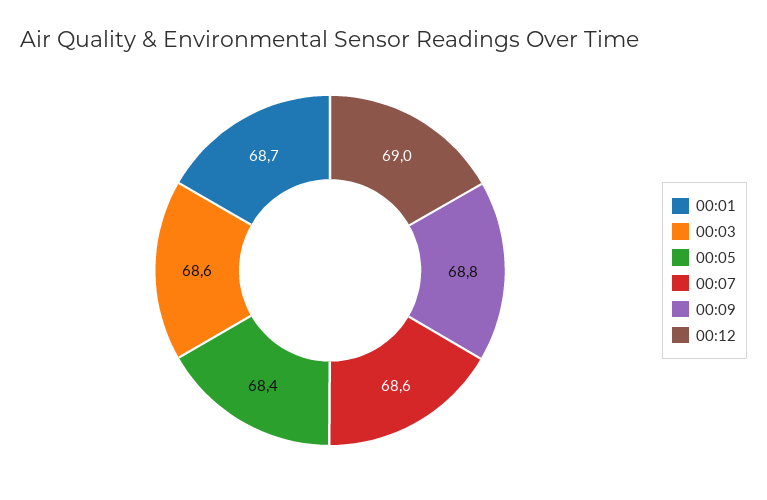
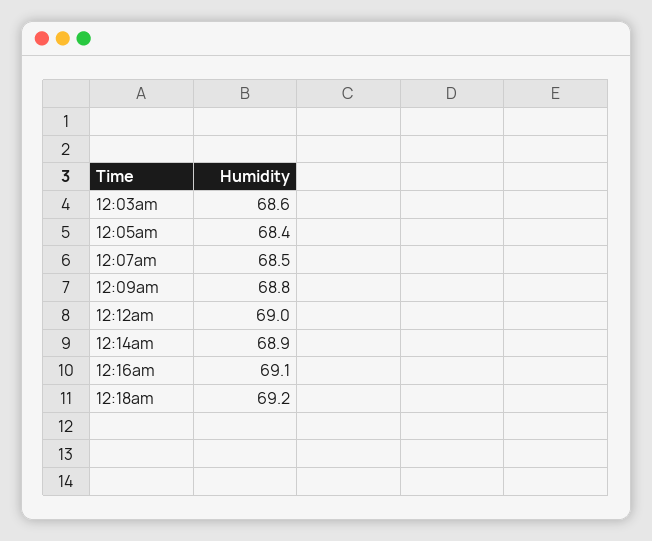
00:01: 68.7 -> none
00:07: 68.6 -> 68.5
12:14am: none -> 68.9
12:16am: none -> 69.1
12:18am: none -> 69.2

